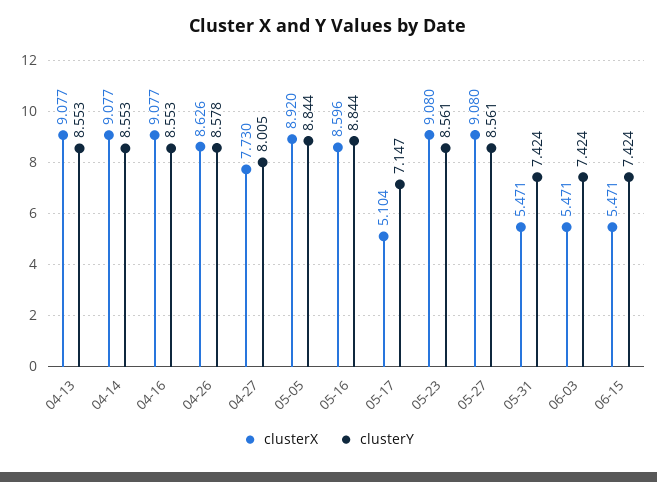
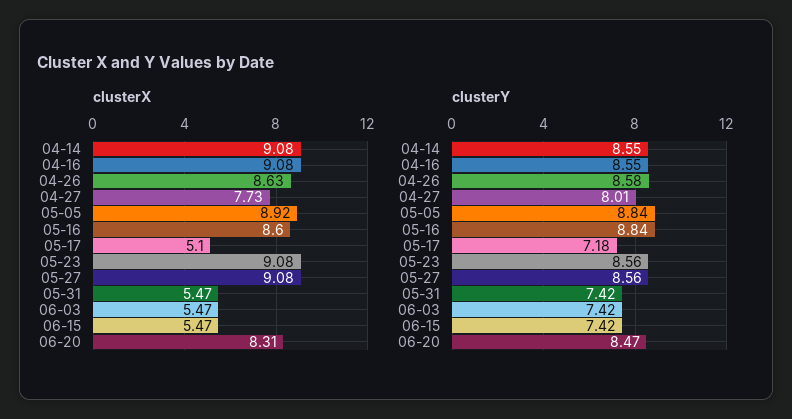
clusterX, 04-13: 9.077 -> none
clusterY, 04-13: 8.553 -> none
clusterY, 05-17: 7.147 -> 7.18
clusterX, 06-20: none -> 8.31
clusterY, 06-20: none -> 8.47

